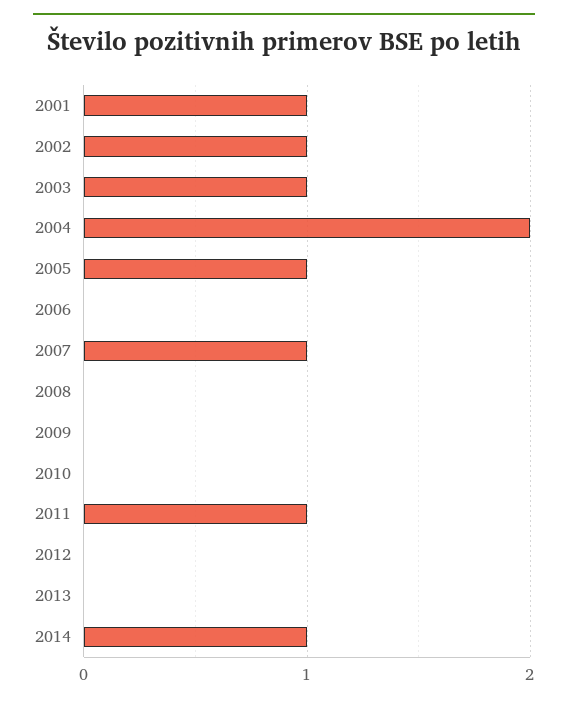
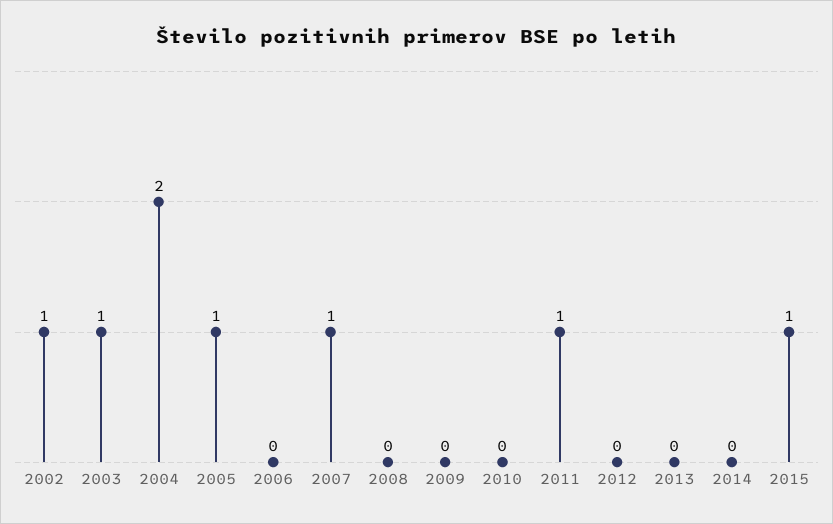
2001: 1 -> none
2014: 1 -> 0
2015: none -> 1

